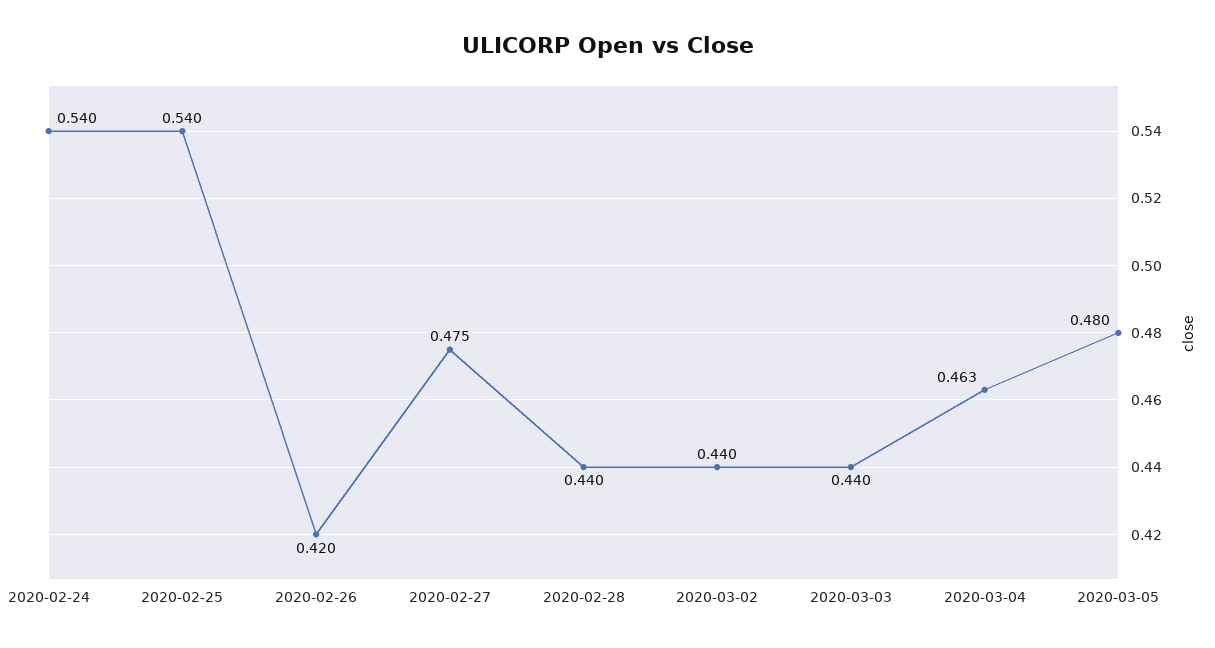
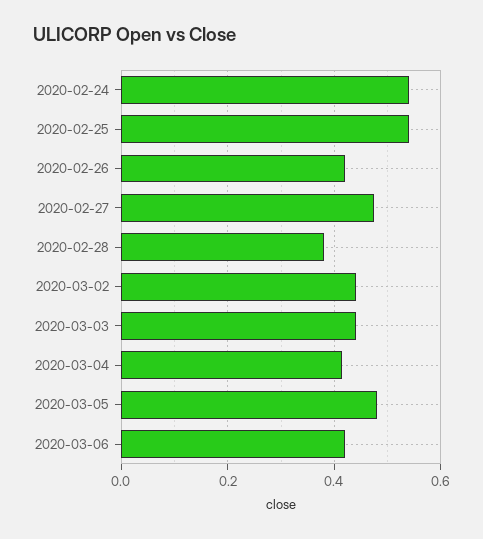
2020-02-28: 0.44 -> 0.38
2020-03-04: 0.463 -> 0.42
2020-03-06: none -> 0.42

